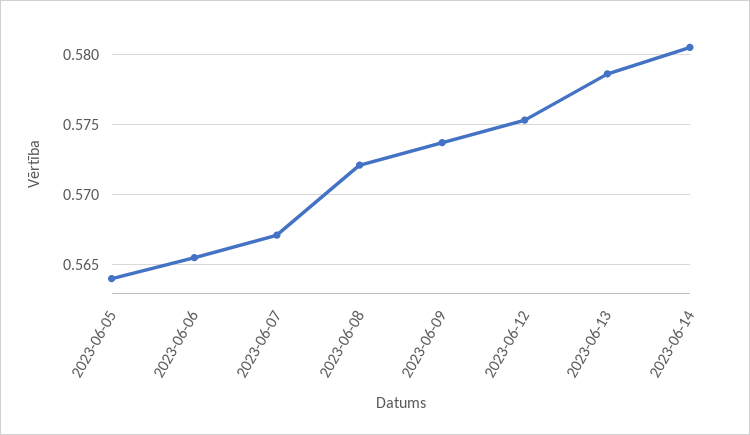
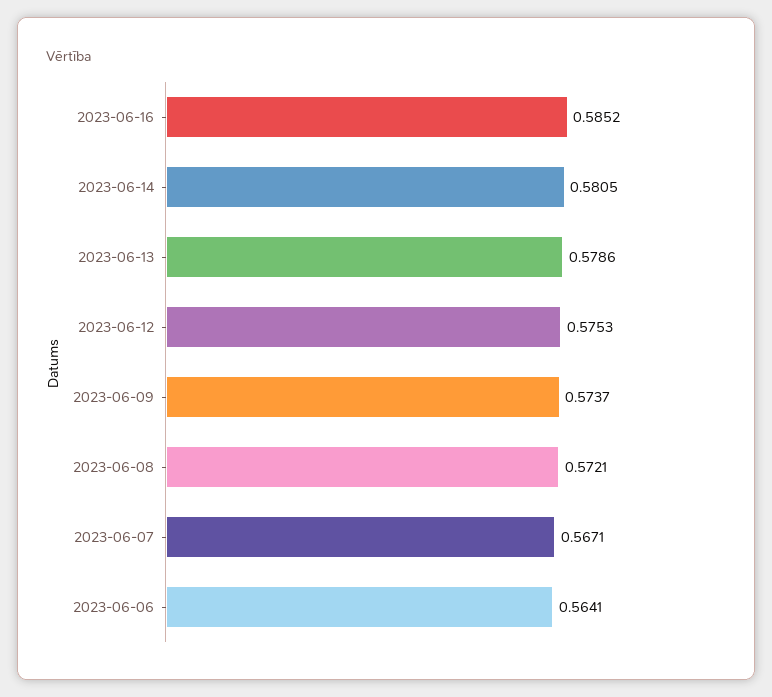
2023-06-05: 0.564 -> none
2023-06-06: 0.5655 -> 0.5641
2023-06-16: none -> 0.5852

